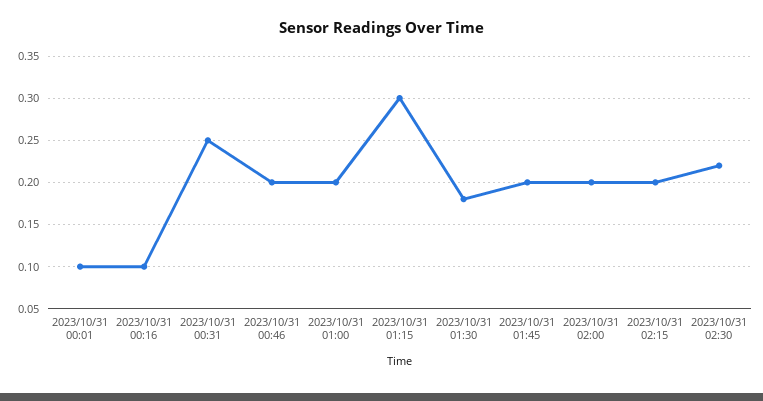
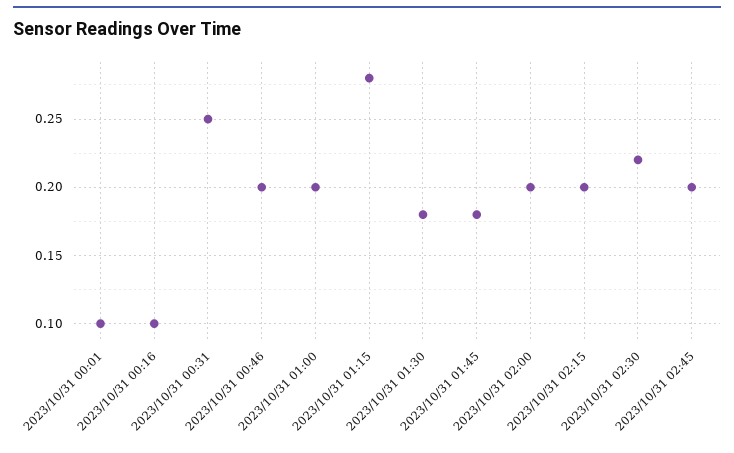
2023/10/31 01:15: 0.3 -> 0.28
2023/10/31 01:45: 0.2 -> 0.18
2023/10/31 02:45: none -> 0.2

